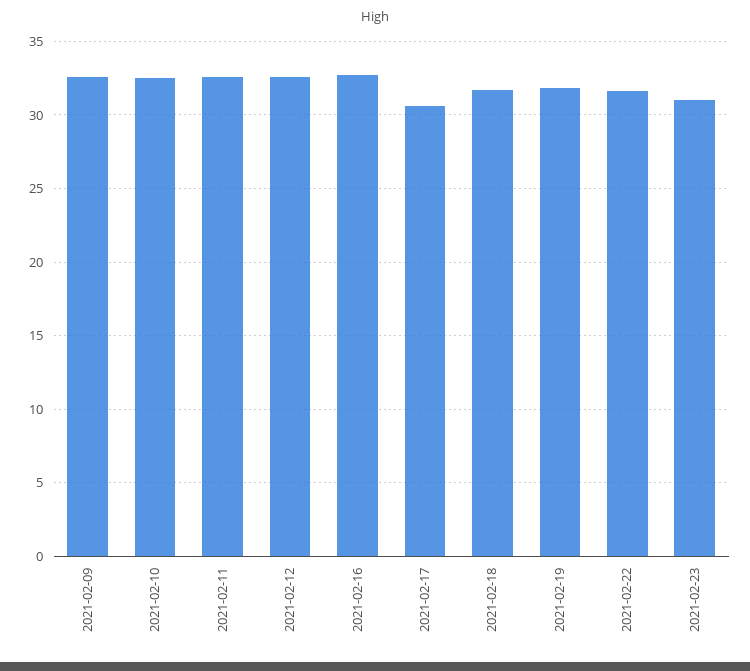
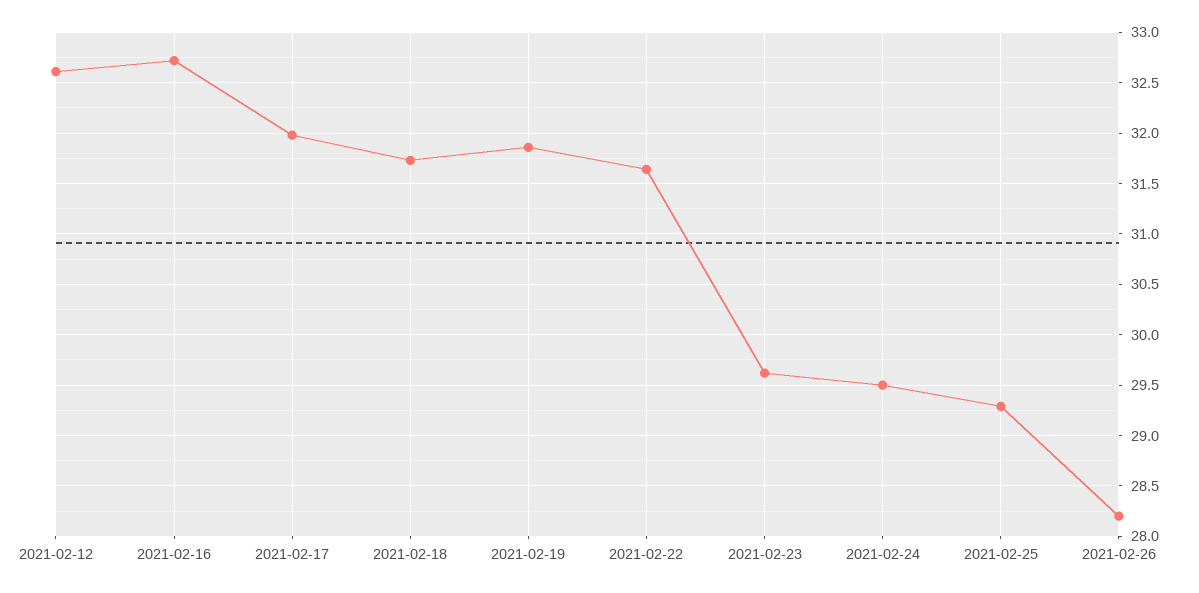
2021-02-09: 32.5 -> none
2021-02-10: 32.5 -> none
2021-02-11: 32.5 -> none
2021-02-17: 30.5 -> 32
2021-02-23: 31 -> 29.6
2021-02-24: none -> 29.5
2021-02-25: none -> 29.3
2021-02-26: none -> 28.2

